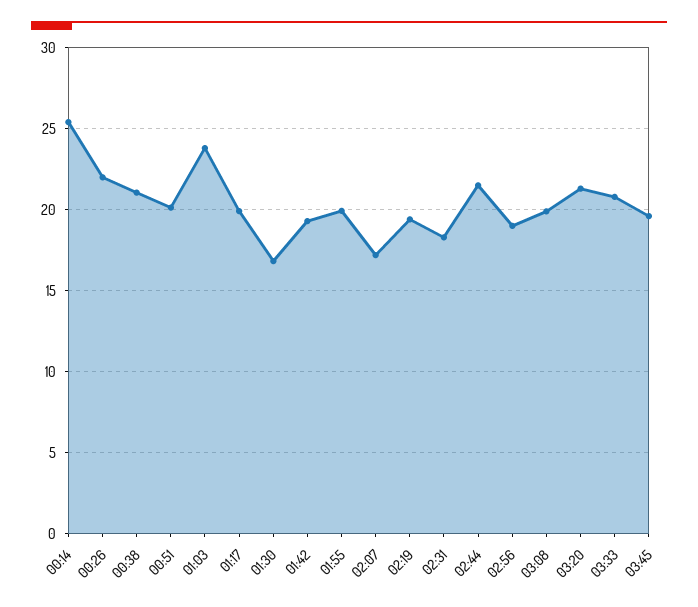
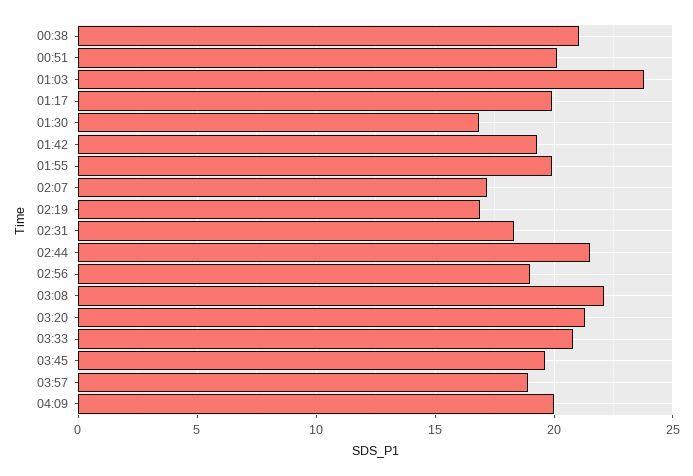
00:14: 25.5 -> none
00:26: 22 -> none
02:19: 19.5 -> 17
03:08: 20 -> 22
03:57: none -> 19
04:09: none -> 20

